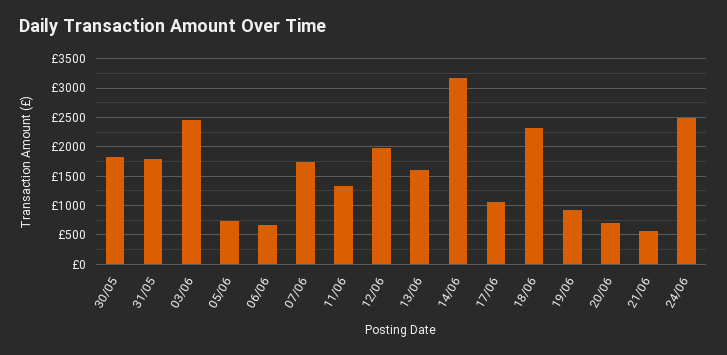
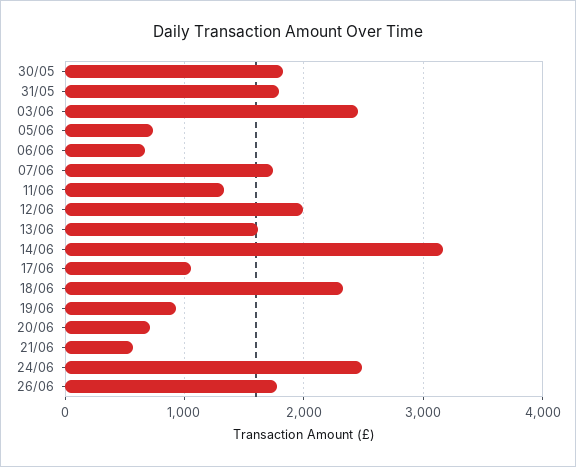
26/06: none -> 1800

